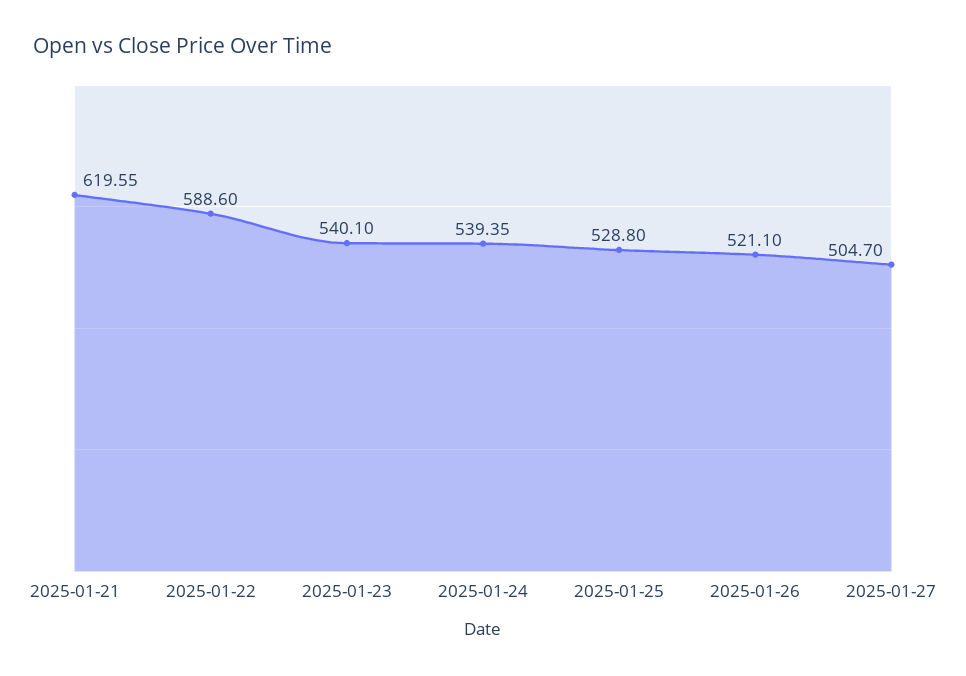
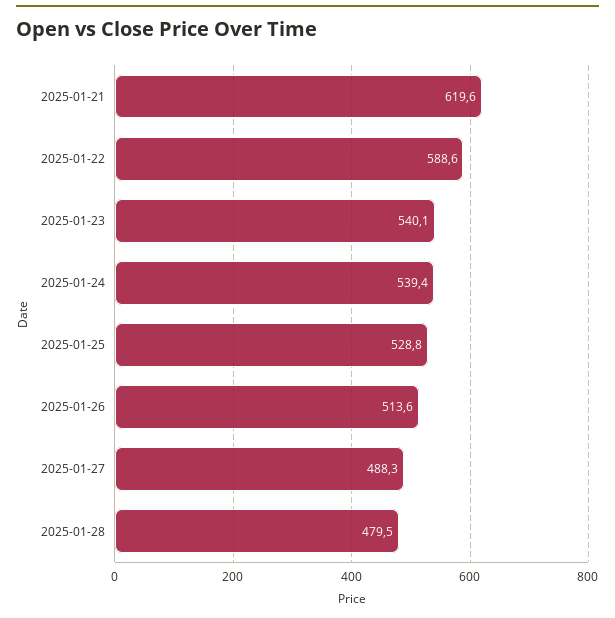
2025-01-26: 521.1 -> 513.6
2025-01-27: 504.7 -> 488.3
2025-01-28: none -> 479.5

